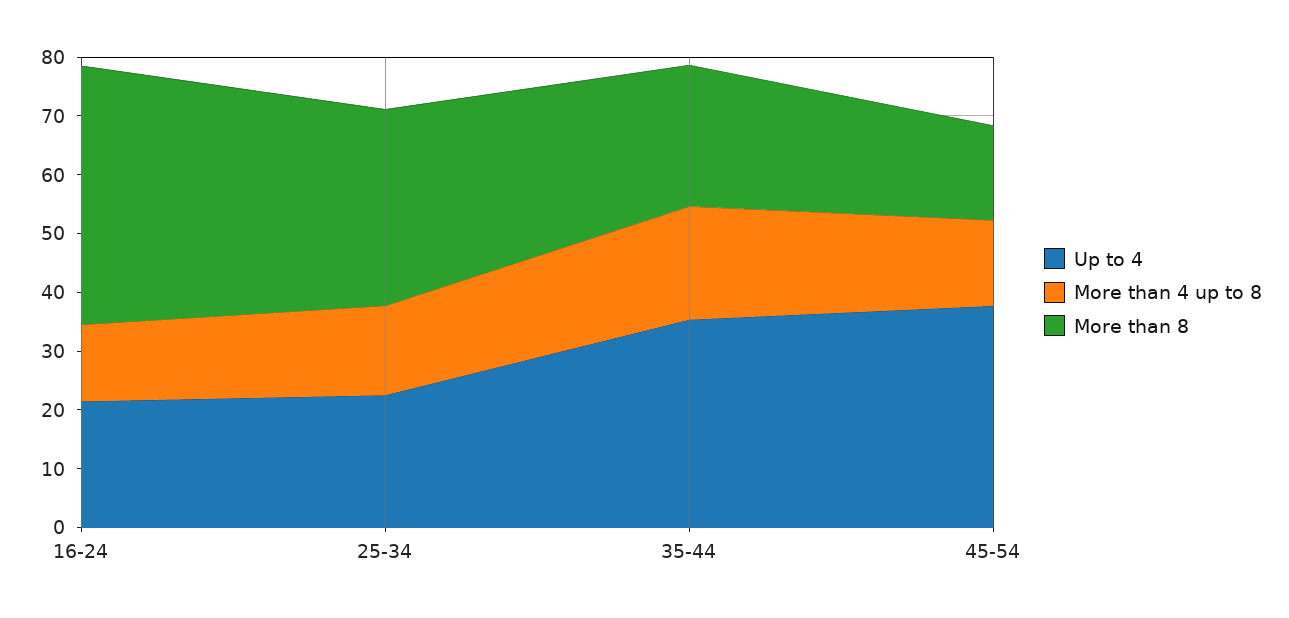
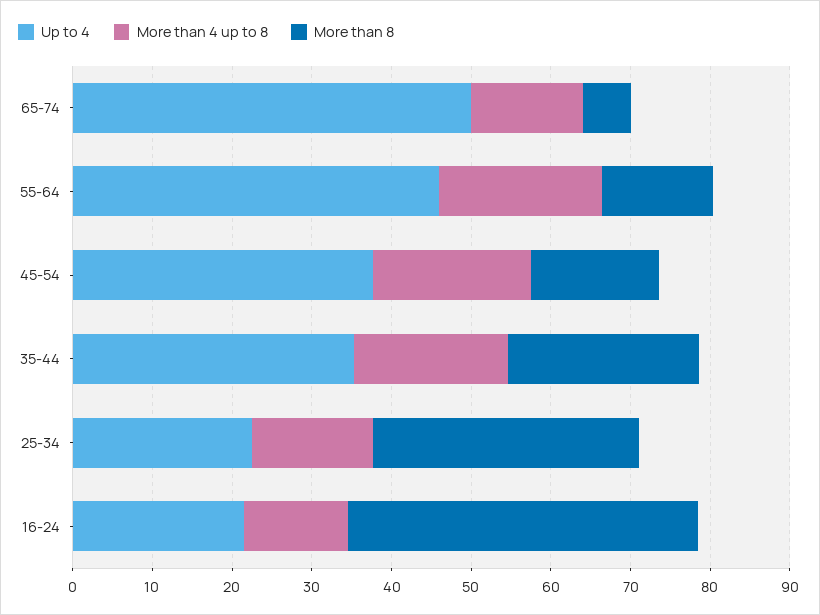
More than 4 up to 8, 45-54: 14 -> 20
Up to 4, 65-74: none -> 50
More than 4 up to 8, 65-74: none -> 14
More than 8, 65-74: none -> 6
Up to 4, 55-64: none -> 46
More than 4 up to 8, 55-64: none -> 20
More than 8, 55-64: none -> 14

